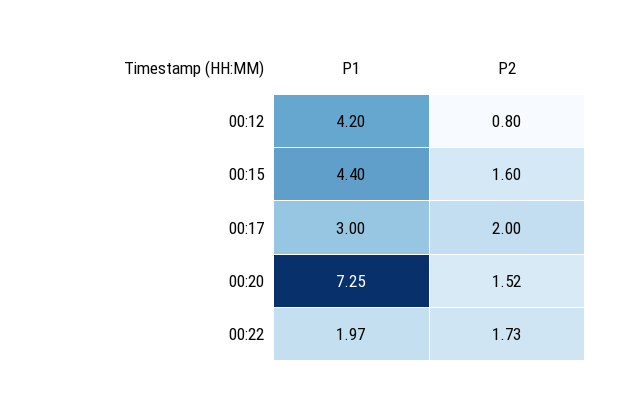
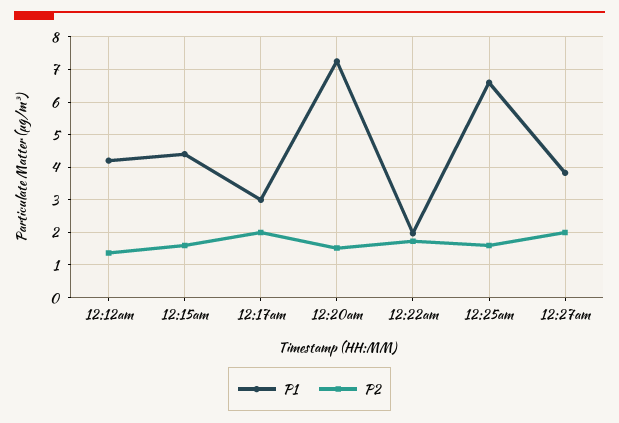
P2, 00:12: 0.8 -> 1.4
P1, 12:25am: none -> 6.6
P2, 12:25am: none -> 1.6
P1, 12:27am: none -> 3.8
P2, 12:27am: none -> 2

